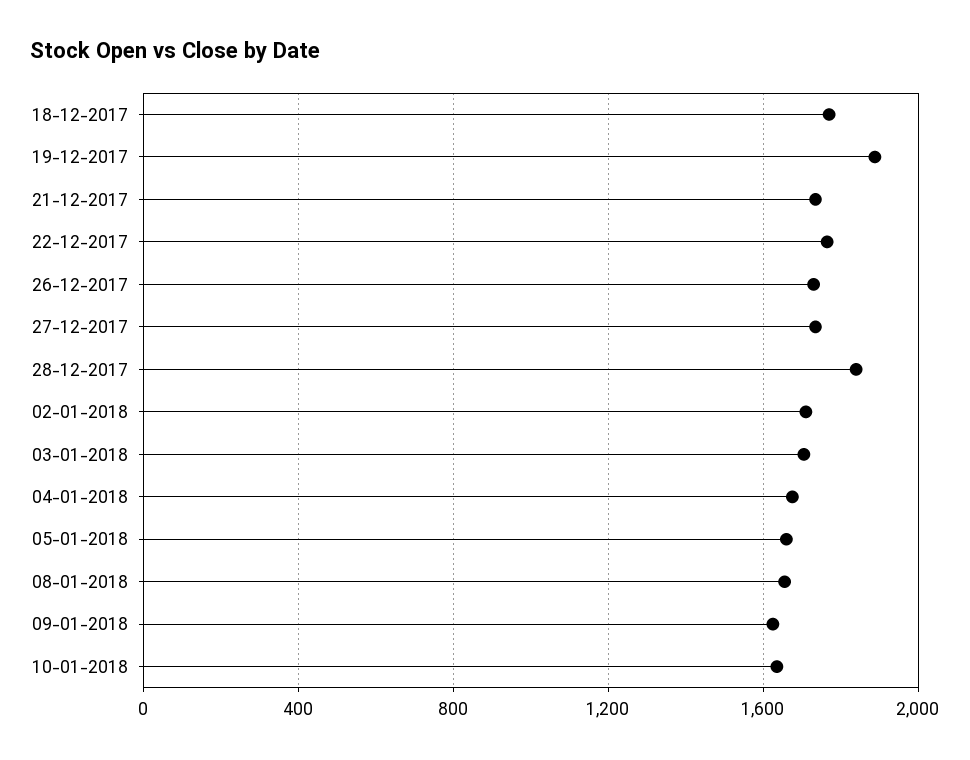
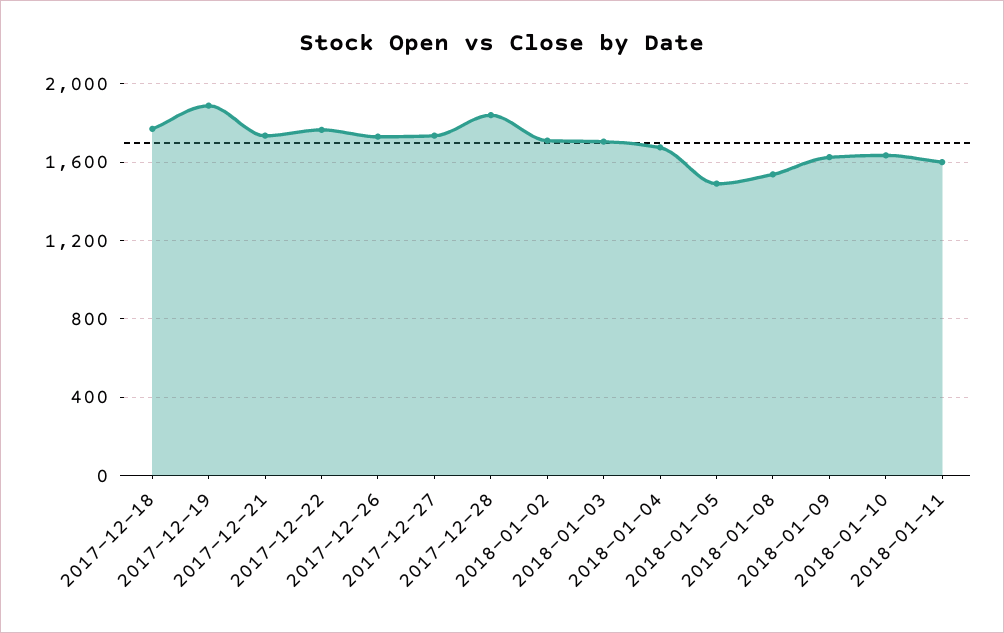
05-01-2018: 1650 -> 1500
08-01-2018: 1650 -> 1550
2018-01-11: none -> 1600

